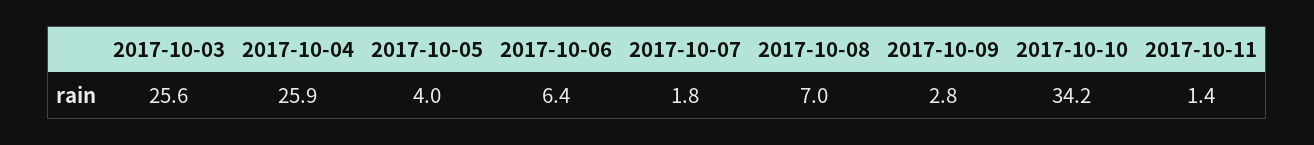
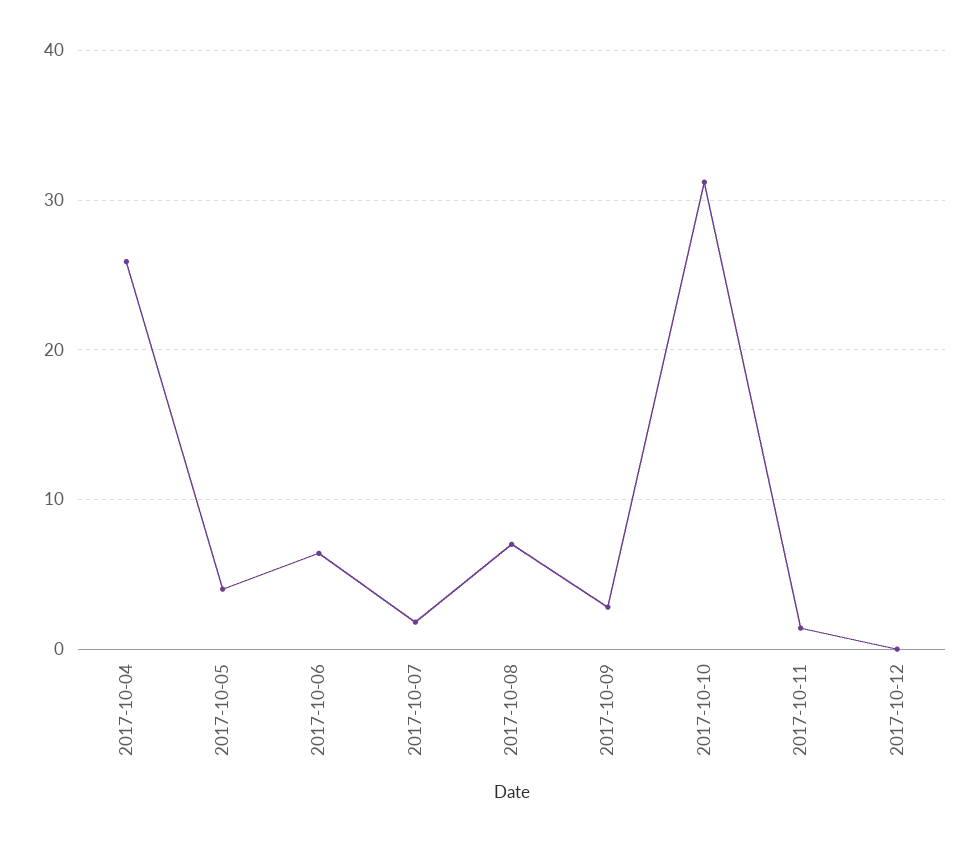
2017-10-03: 25.6 -> none
2017-10-10: 34.2 -> 31
2017-10-12: none -> 0

